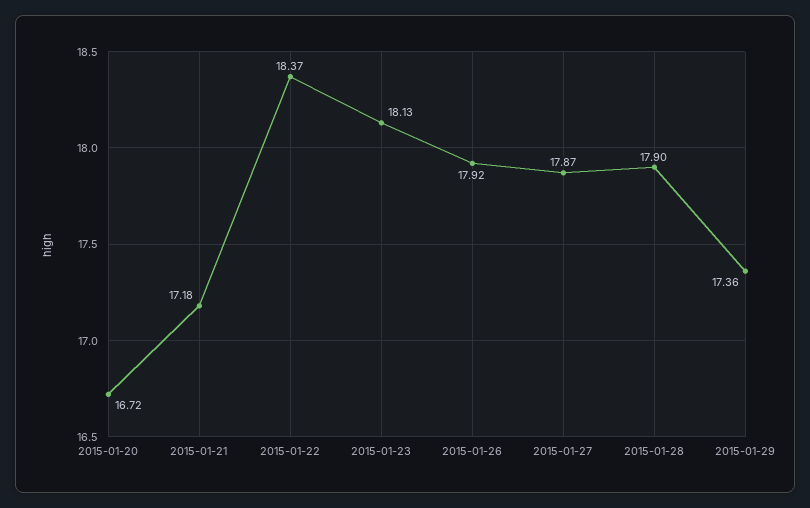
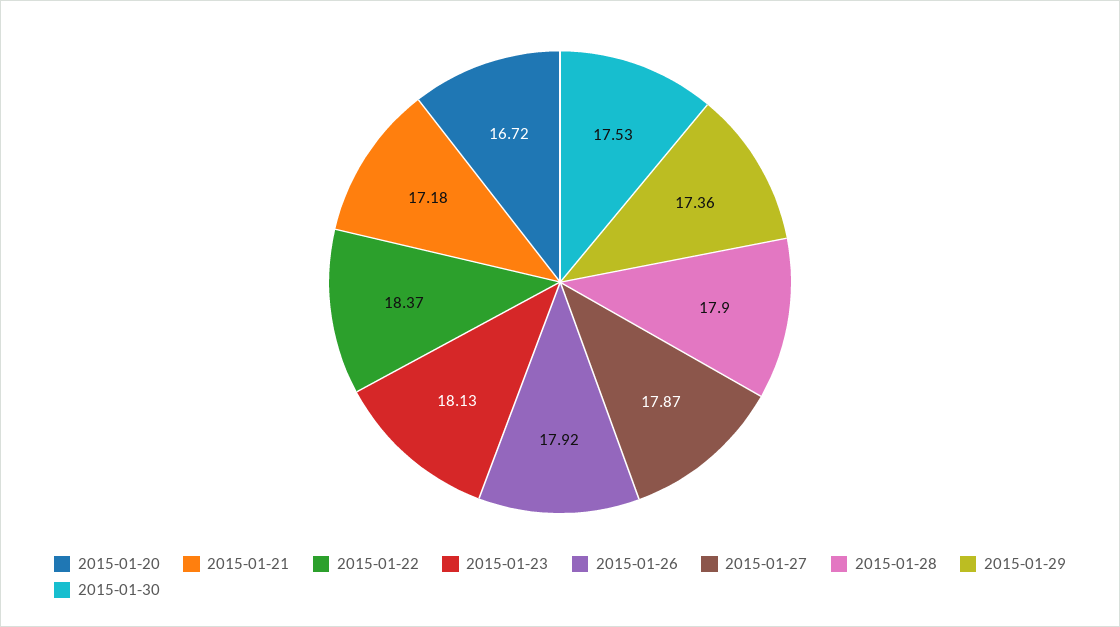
2015-01-30: none -> 17.53

